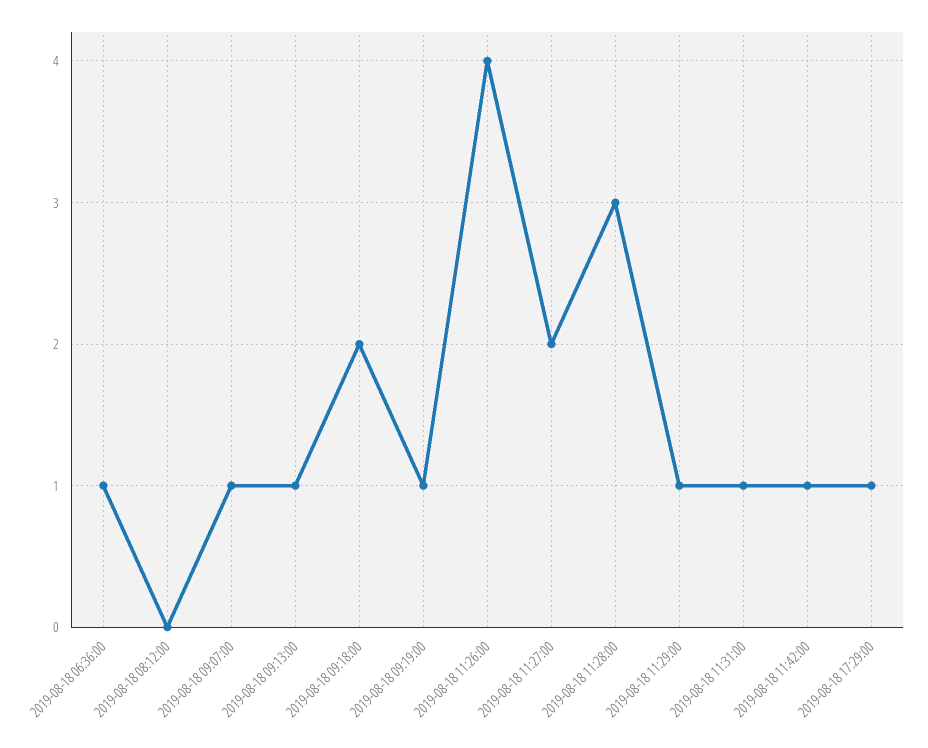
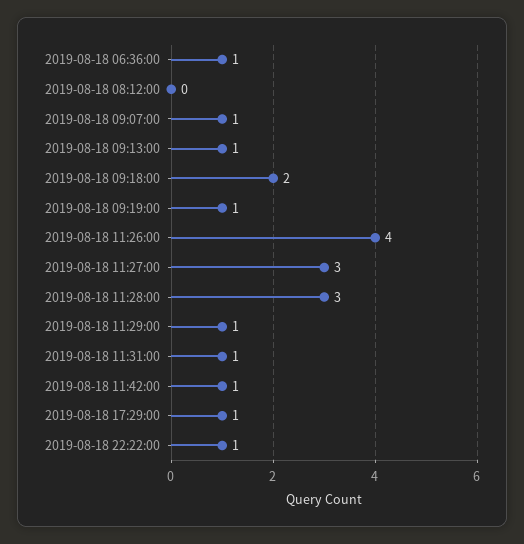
2019-08-18 11:27:00: 2 -> 3
2019-08-18 22:22:00: none -> 1

